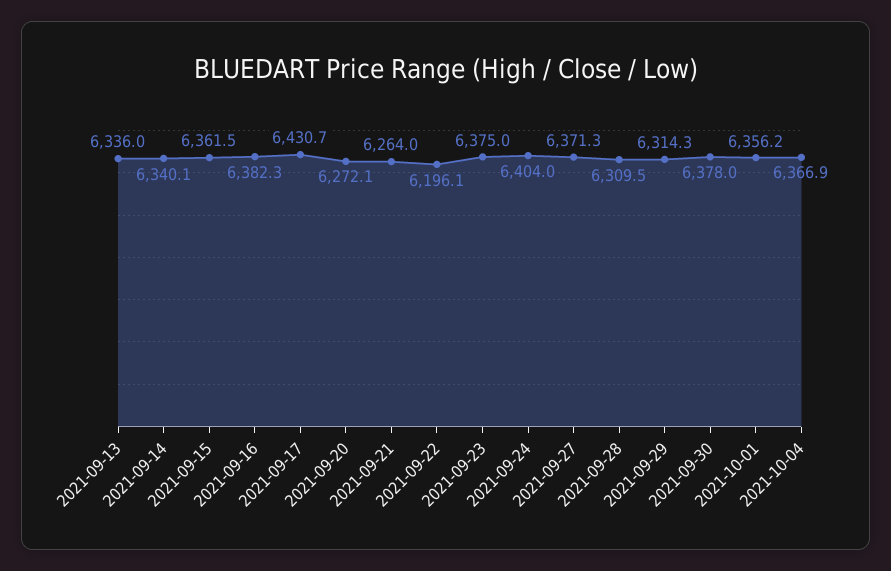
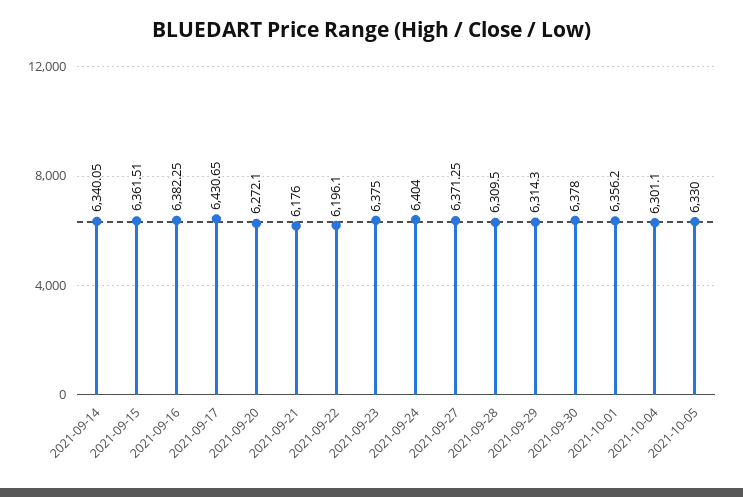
2021-09-13: 6336 -> none
2021-09-21: 6264 -> 6176
2021-10-04: 6366.9 -> 6301.1
2021-10-05: none -> 6330

